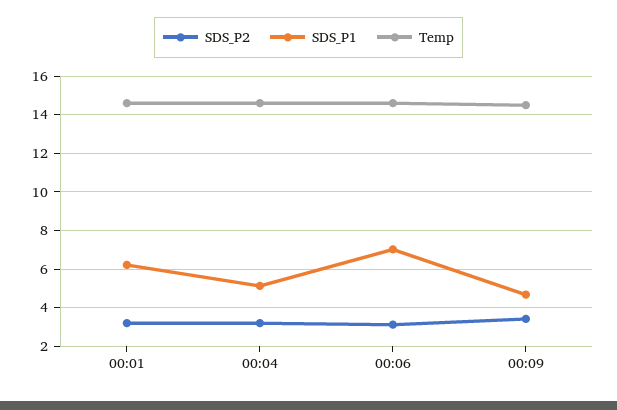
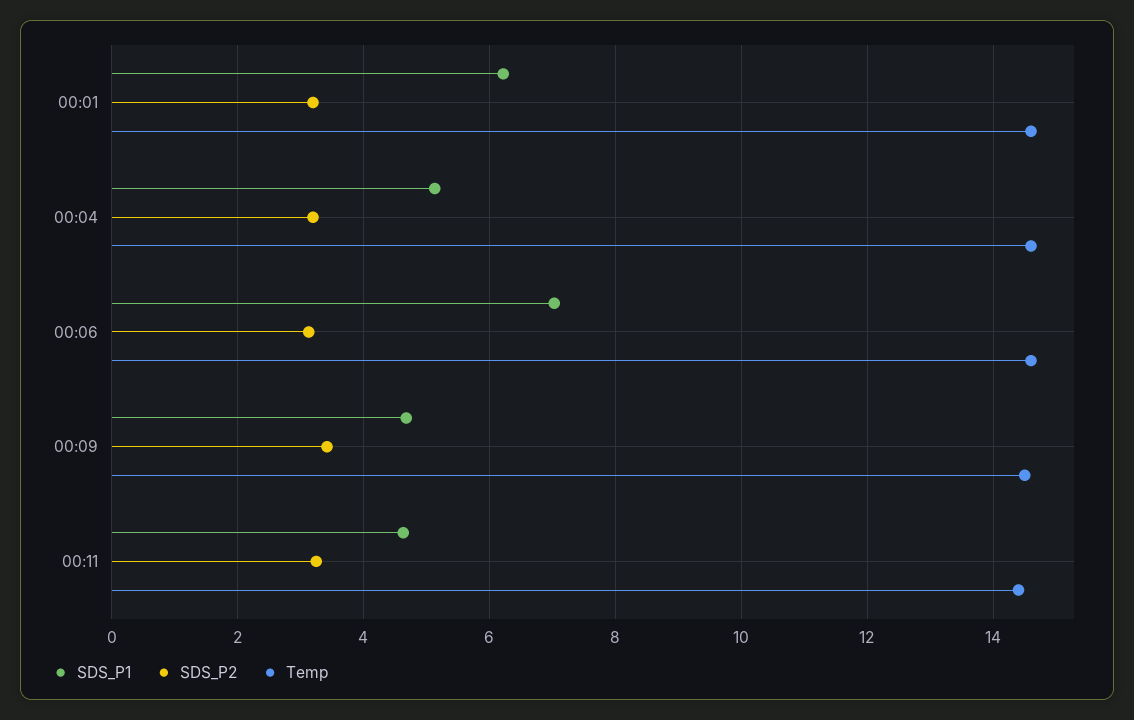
SDS_P1, 00:11: none -> 4.6
SDS_P2, 00:11: none -> 3.2
Temp, 00:11: none -> 14.4

